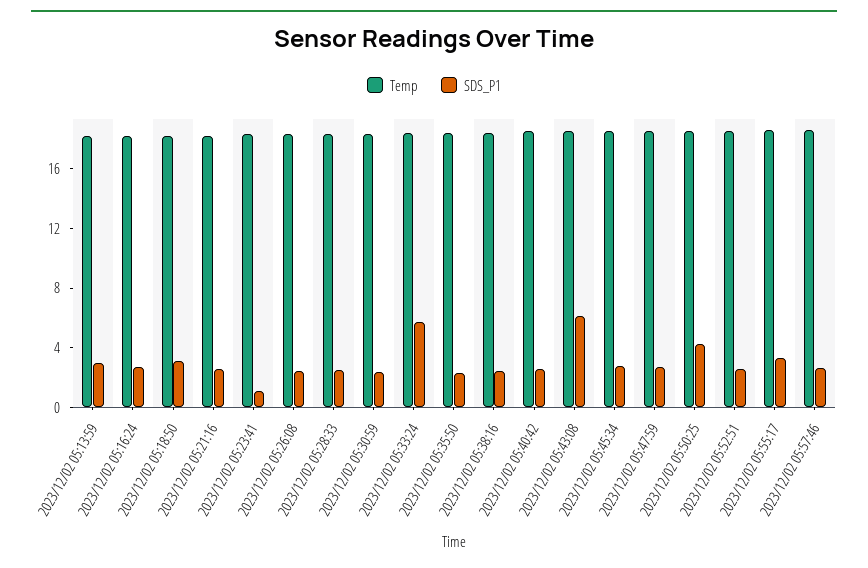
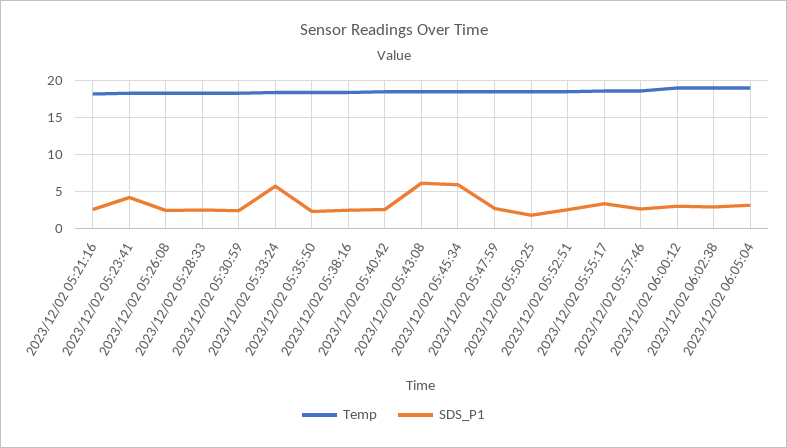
Temp, 2023/12/02 05:13:59: 18 -> none
SDS_P1, 2023/12/02 05:13:59: 3 -> none
Temp, 2023/12/02 05:16:24: 18 -> none
SDS_P1, 2023/12/02 05:16:24: 3 -> none
Temp, 2023/12/02 05:18:50: 18 -> none
SDS_P1, 2023/12/02 05:18:50: 3 -> none
SDS_P1, 2023/12/02 05:23:41: 1 -> 4
SDS_P1, 2023/12/02 05:45:34: 3 -> 6
SDS_P1, 2023/12/02 05:50:25: 4 -> 2
Temp, 2023/12/02 06:00:12: none -> 19
SDS_P1, 2023/12/02 06:00:12: none -> 3
Temp, 2023/12/02 06:02:38: none -> 19
SDS_P1, 2023/12/02 06:02:38: none -> 3
Temp, 2023/12/02 06:05:04: none -> 19
SDS_P1, 2023/12/02 06:05:04: none -> 3

